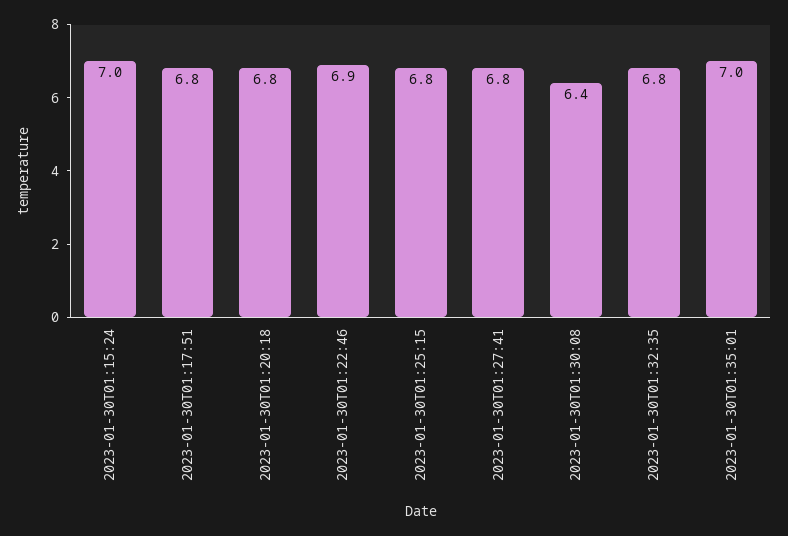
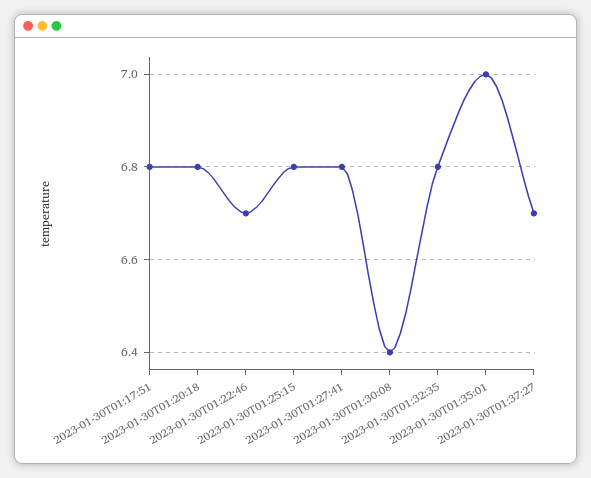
2023-01-30T01:15:24: 7 -> none
2023-01-30T01:22:46: 6.9 -> 6.7
2023-01-30T01:37:27: none -> 6.7

